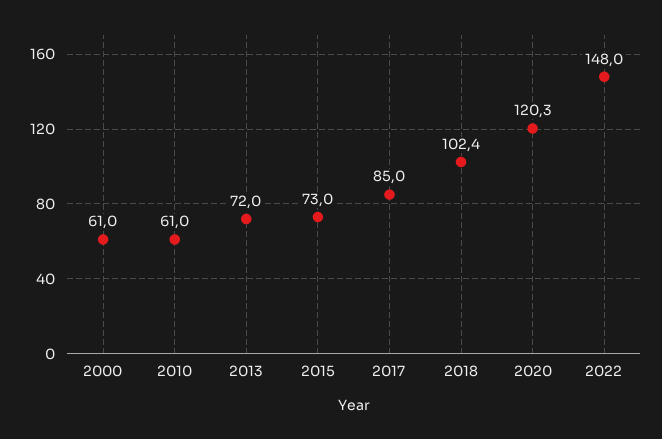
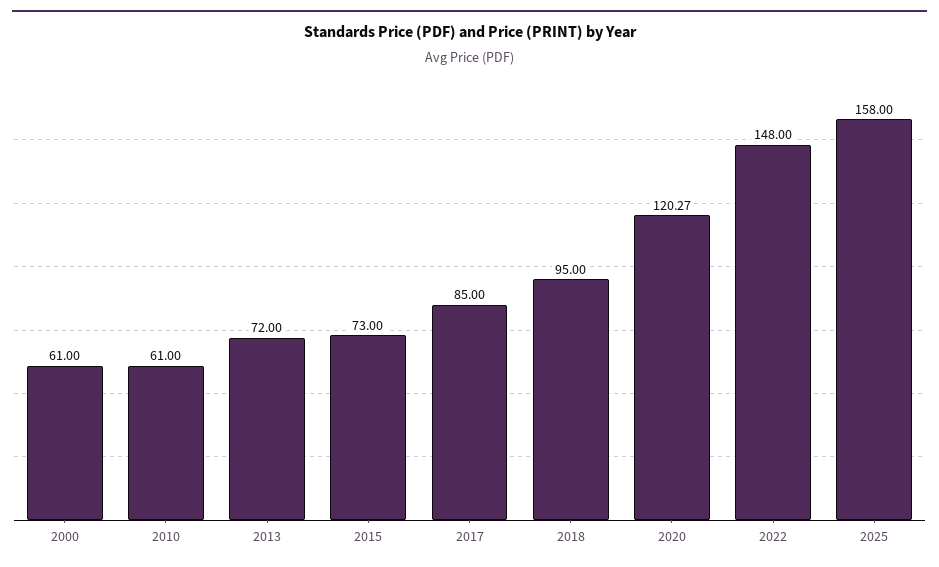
2018: 102.4 -> 95
2025: none -> 158

